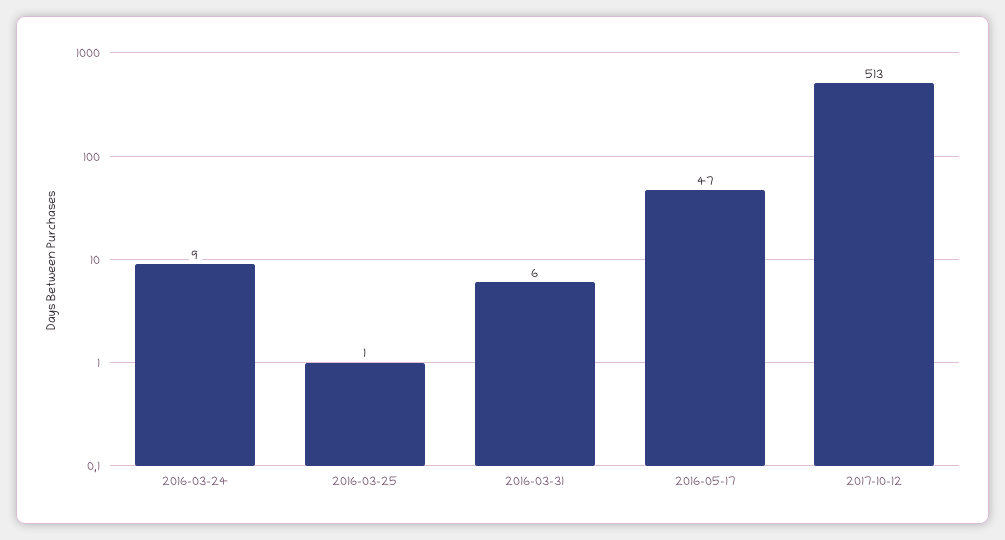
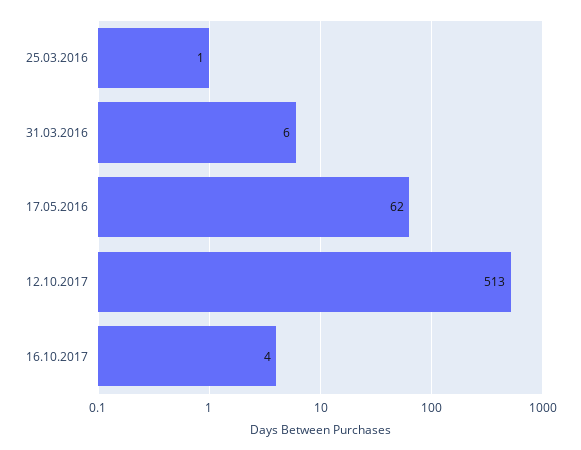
2016-03-24: 9 -> none
2016-05-17: 47 -> 62
16.10.2017: none -> 4

